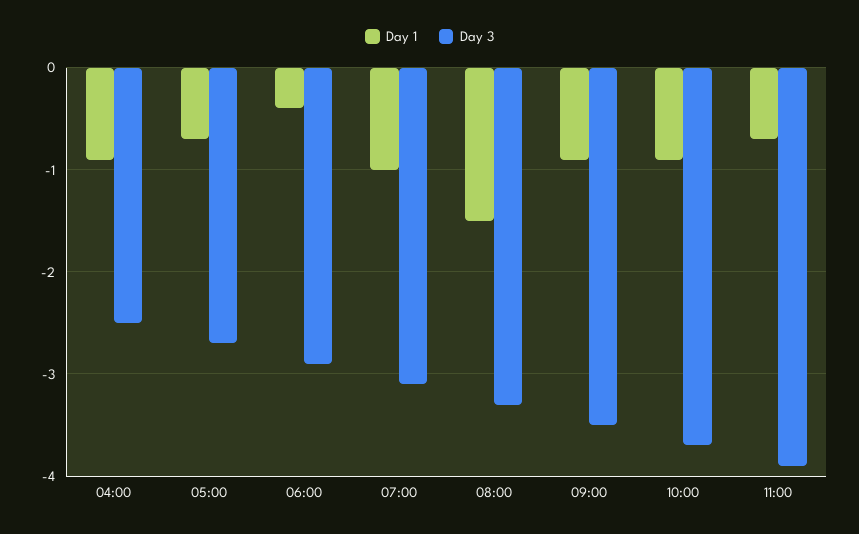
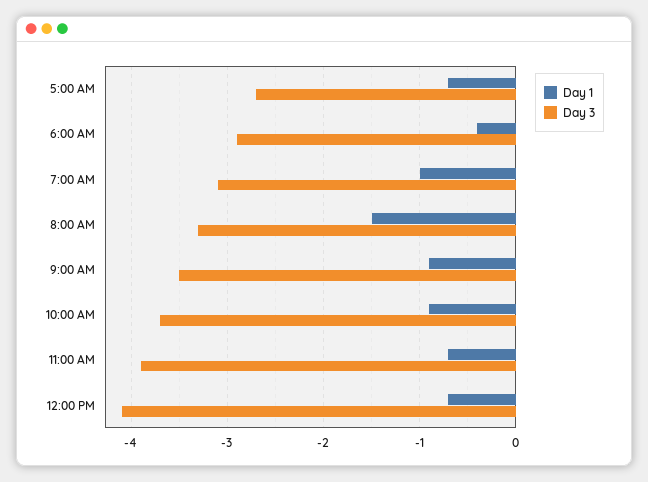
Day 1, 04:00: -0.9 -> none
Day 3, 04:00: -2.5 -> none
Day 1, 12:00 PM: none -> -0.7
Day 3, 12:00 PM: none -> -4.1

